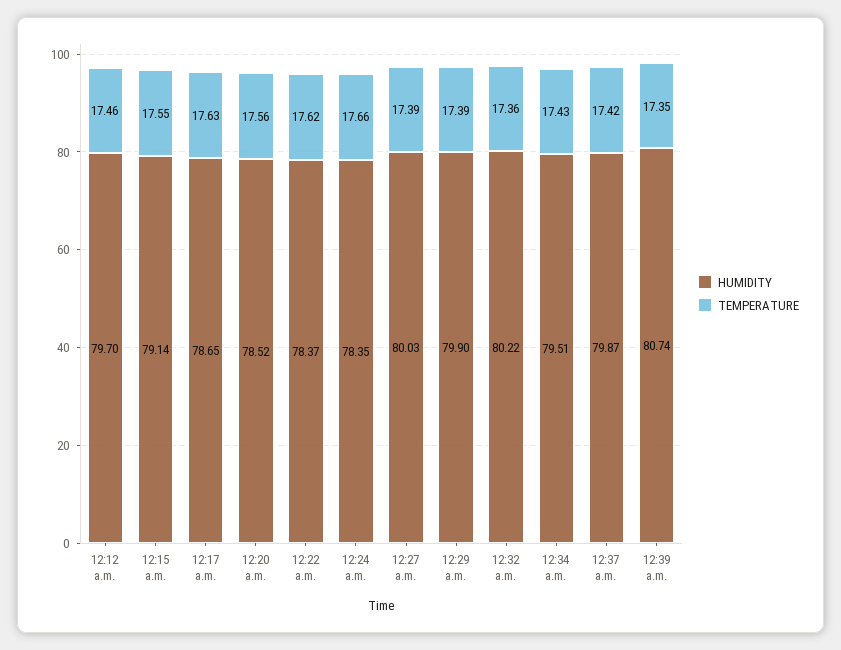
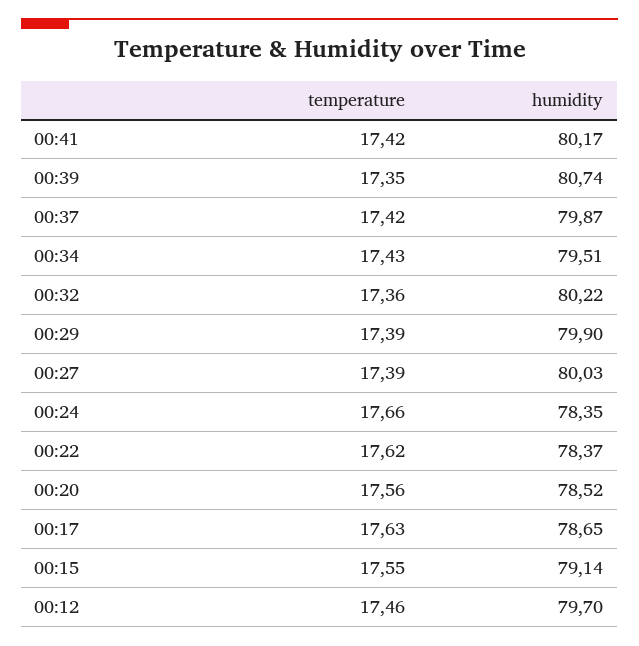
TEMPERATURE, 00:41: none -> 17.42
HUMIDITY, 00:41: none -> 80.17

